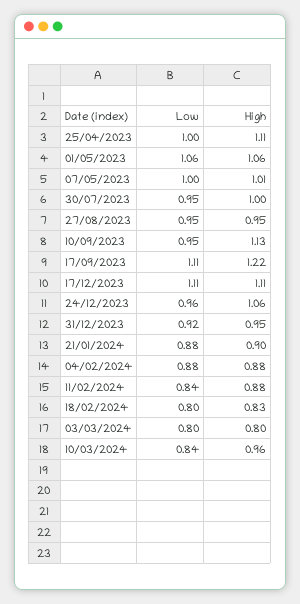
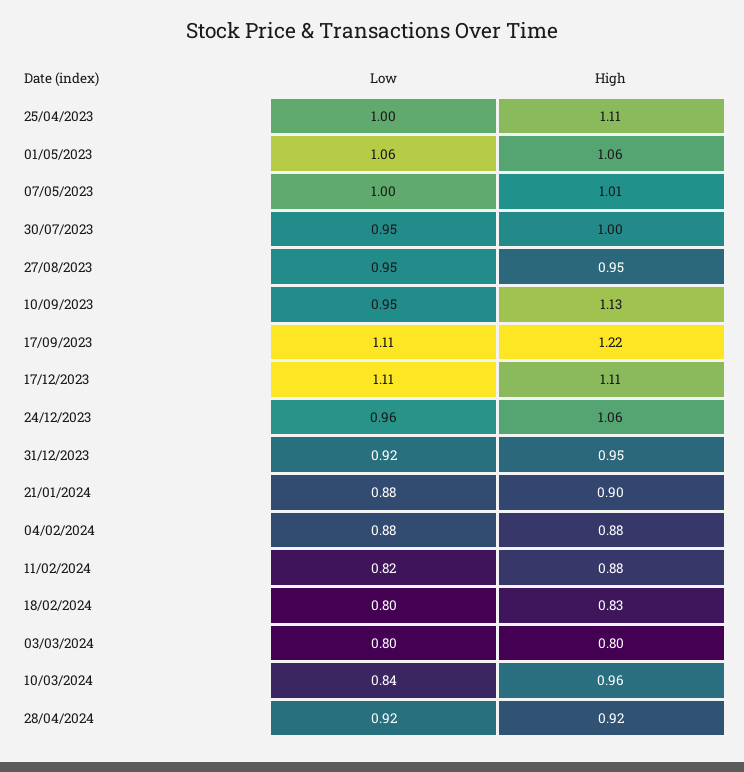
Low, 11/02/2024: 0.84 -> 0.82
Low, 28/04/2024: none -> 0.92
High, 28/04/2024: none -> 0.92

